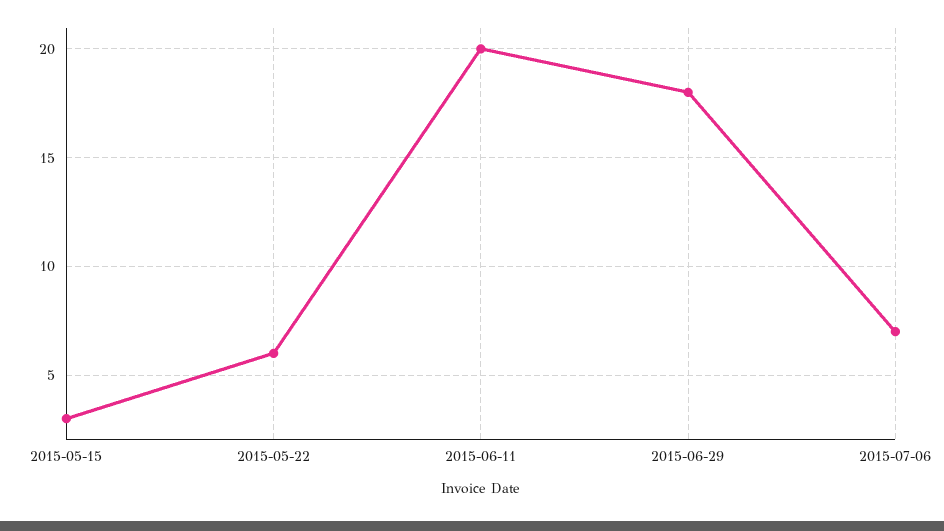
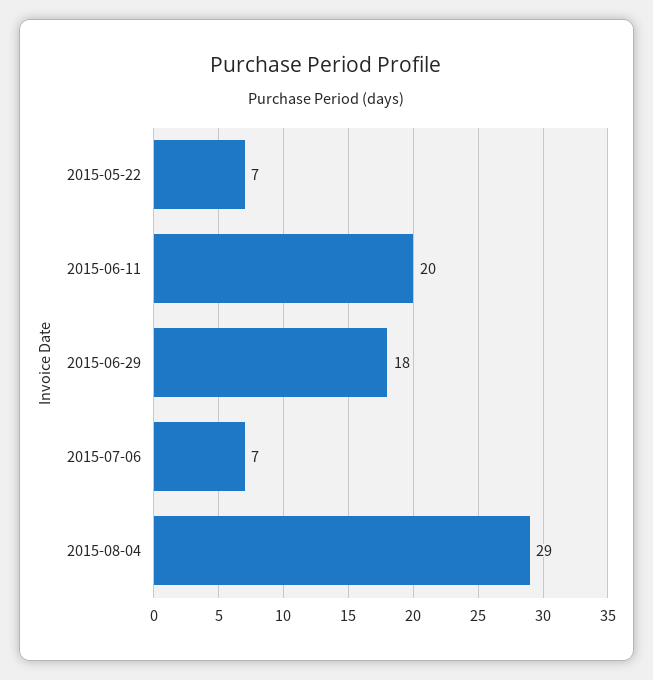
2015-05-15: 3 -> none
2015-05-22: 6 -> 7
2015-08-04: none -> 29

